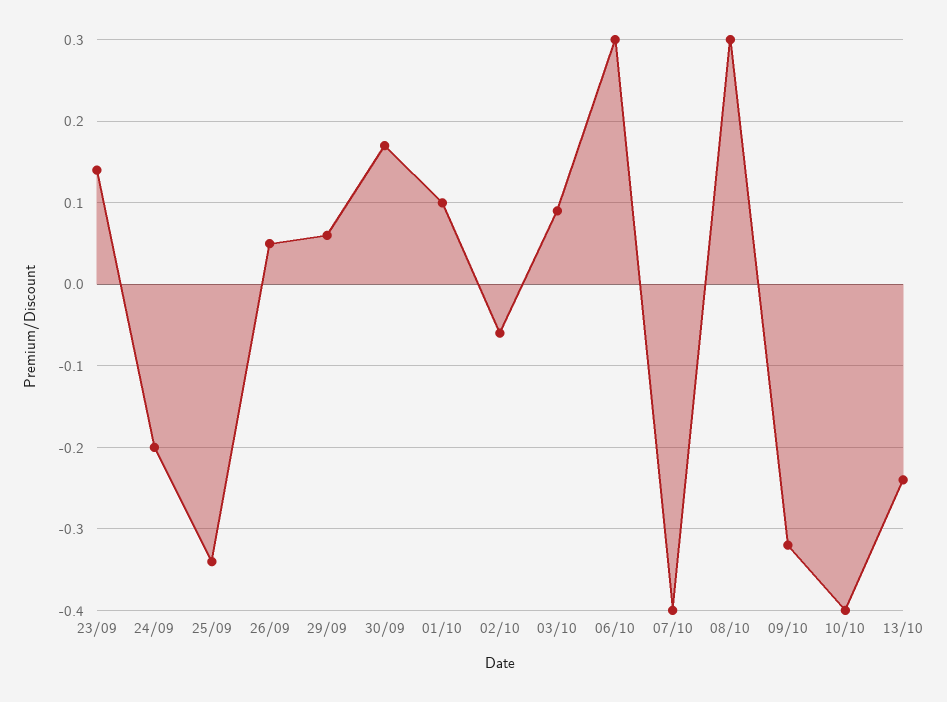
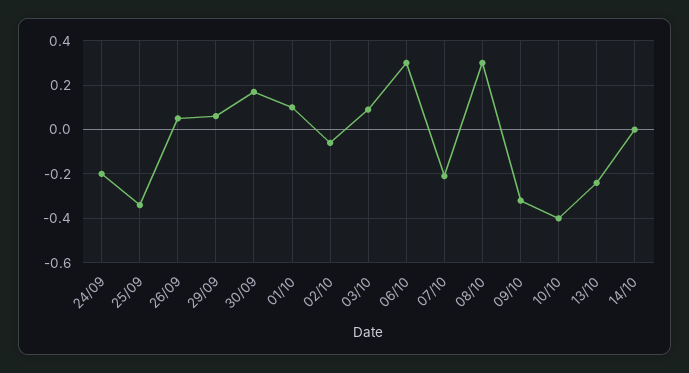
23/09: 0.14 -> none
07/10: -0.4 -> -0.2
14/10: none -> 0

